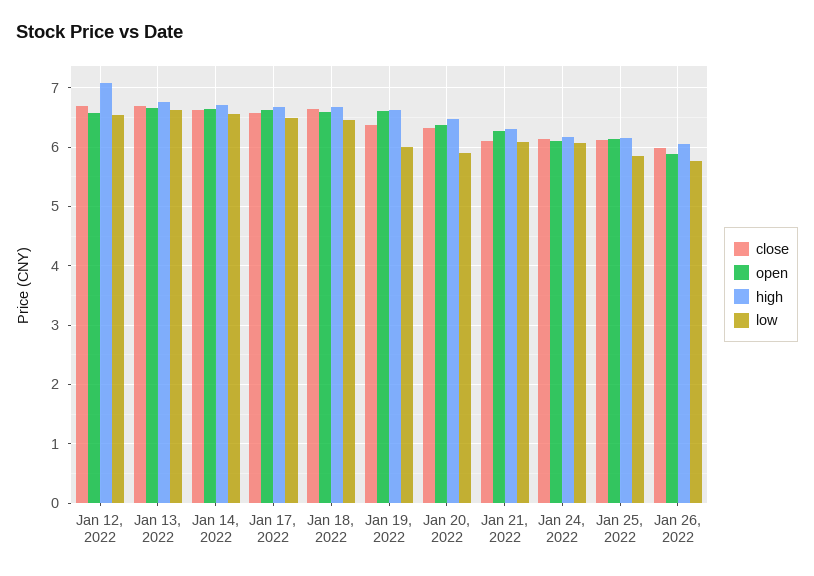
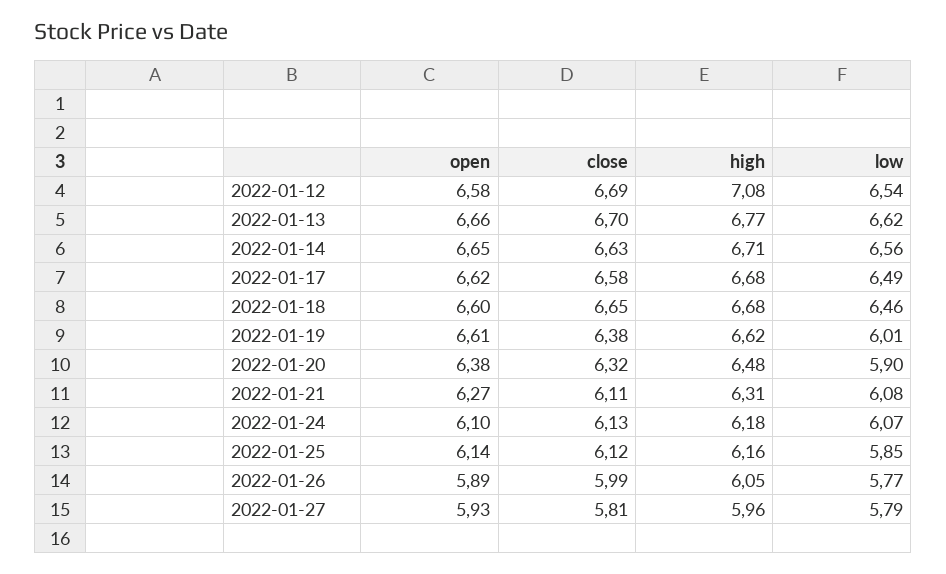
open, 2022-01-27: none -> 5.93
close, 2022-01-27: none -> 5.81
high, 2022-01-27: none -> 5.96
low, 2022-01-27: none -> 5.79

